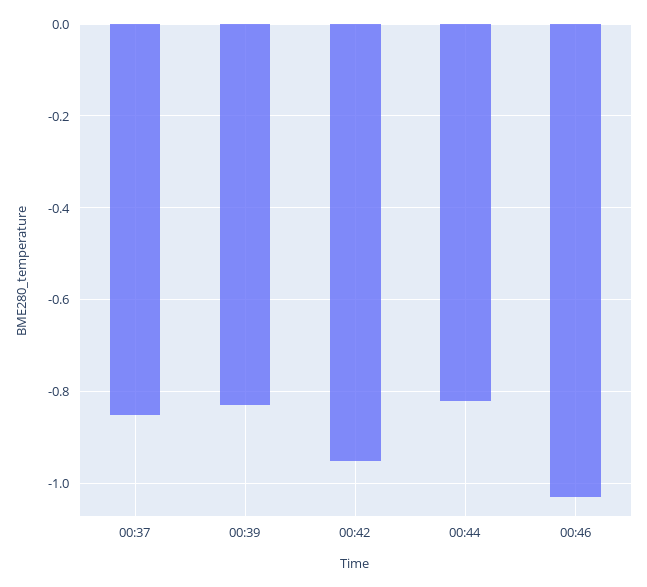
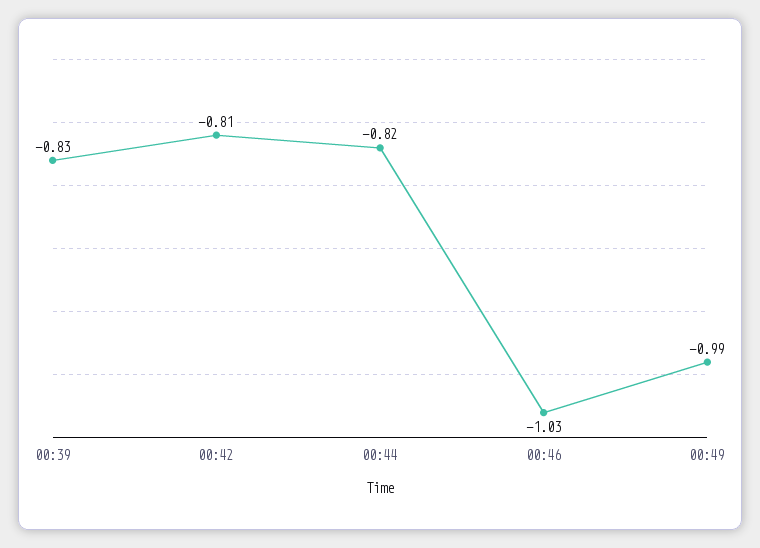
00:37: -0.85 -> none
00:42: -0.95 -> -0.81
00:49: none -> -0.99

